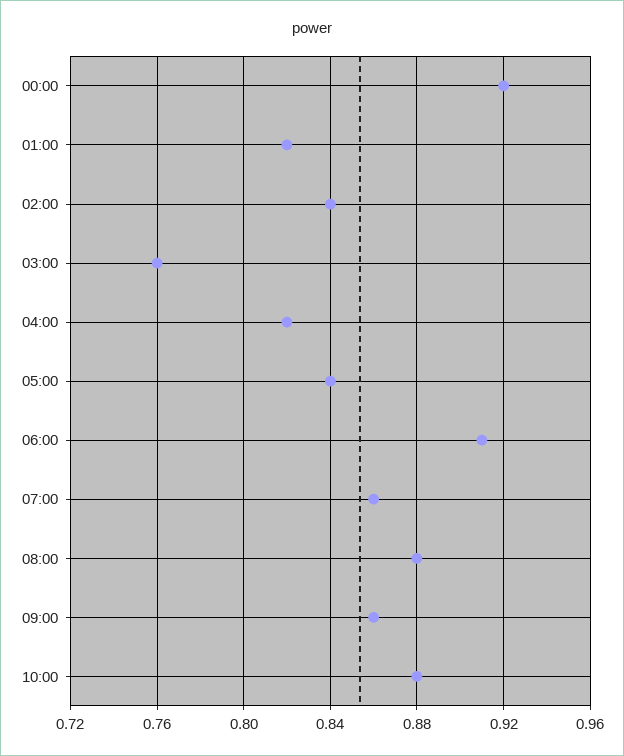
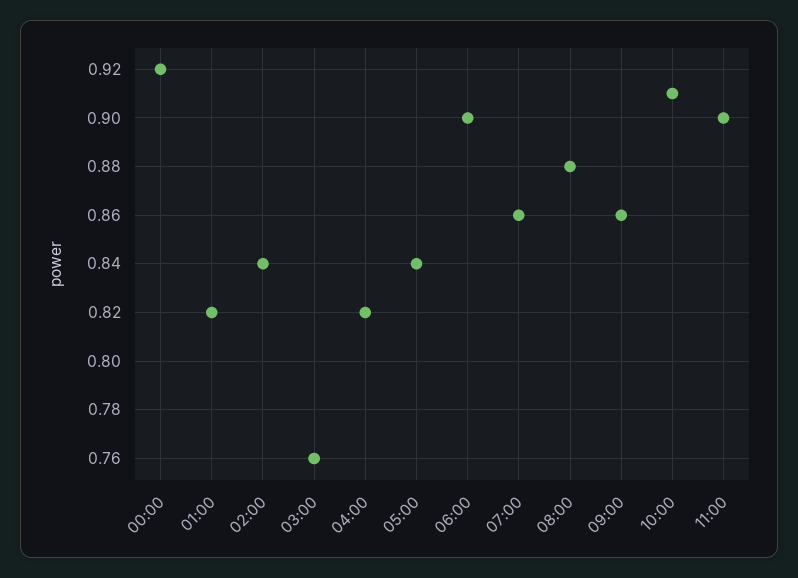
06:00: 0.91 -> 0.9
10:00: 0.88 -> 0.91
11:00: none -> 0.9

